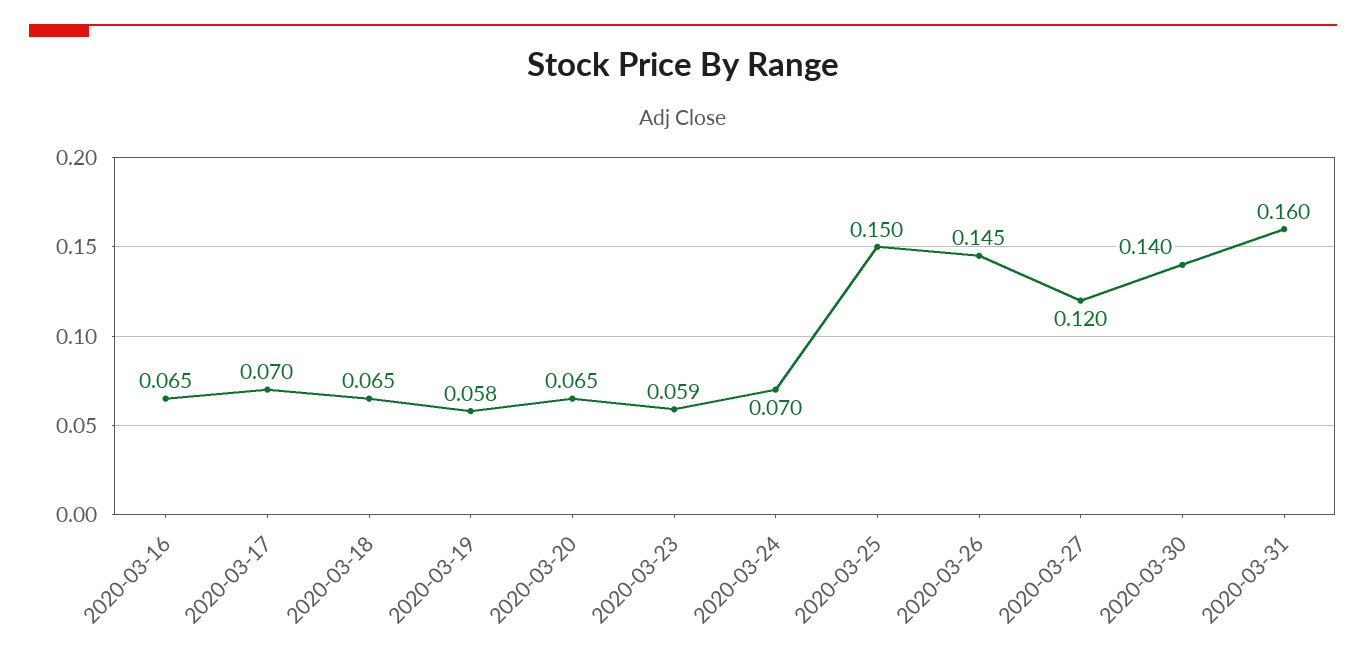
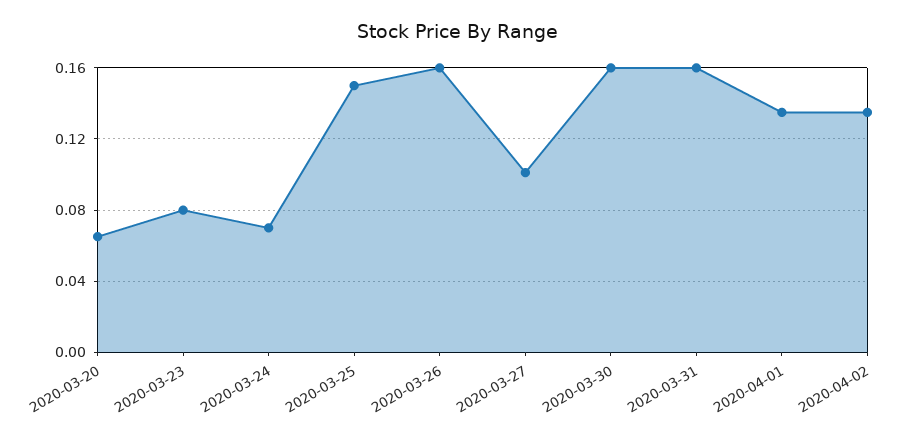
2020-03-16: 0.065 -> none
2020-03-17: 0.07 -> none
2020-03-18: 0.065 -> none
2020-03-19: 0.058 -> none
2020-03-23: 0.059 -> 0.08
2020-03-26: 0.145 -> 0.16
2020-03-27: 0.12 -> 0.1
2020-03-30: 0.14 -> 0.16
2020-04-01: none -> 0.135
2020-04-02: none -> 0.135

